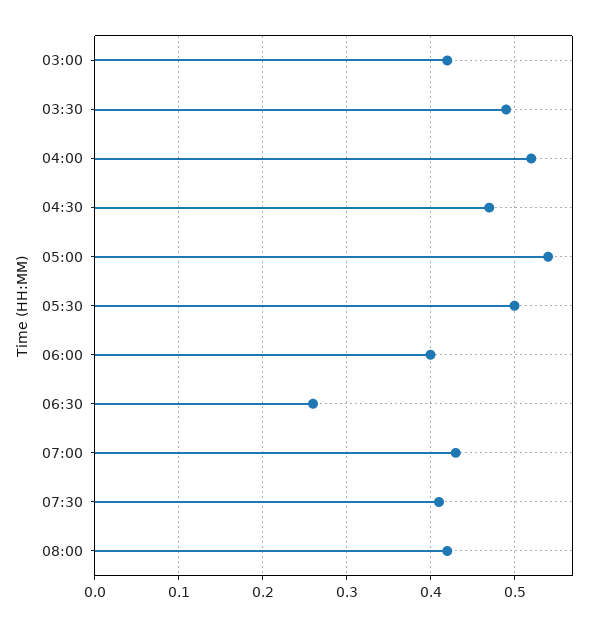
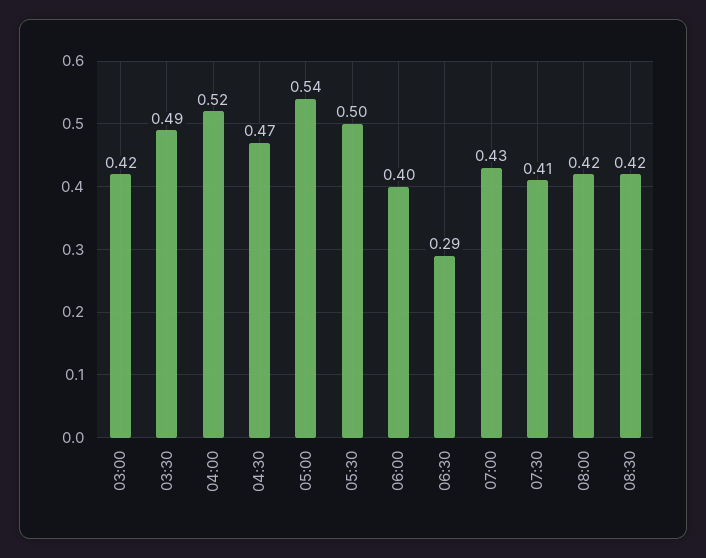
06:30: 0.26 -> 0.29
08:30: none -> 0.42

